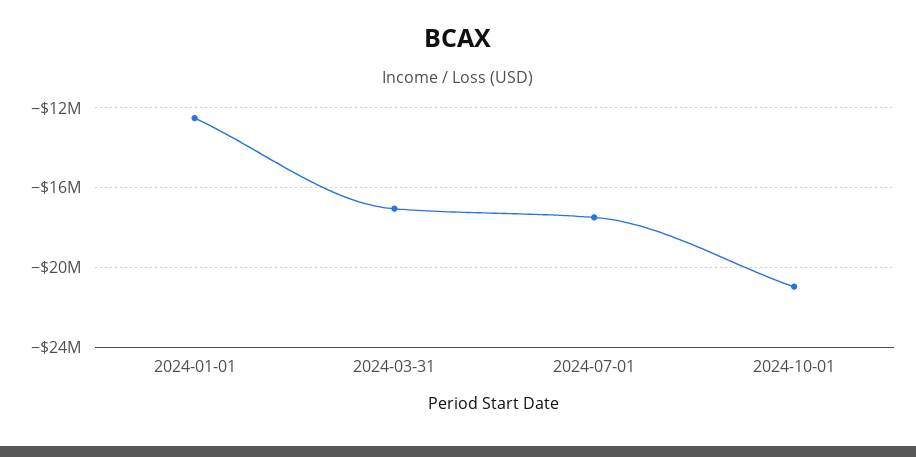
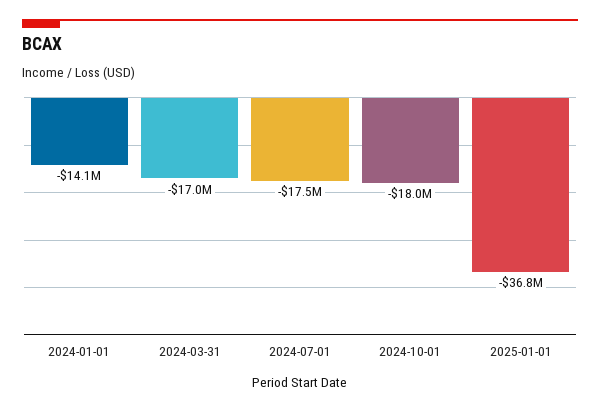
2024-01-01: -12500000 -> -14100000
2024-10-01: -21000000 -> -18000000
2025-01-01: none -> -36800000

